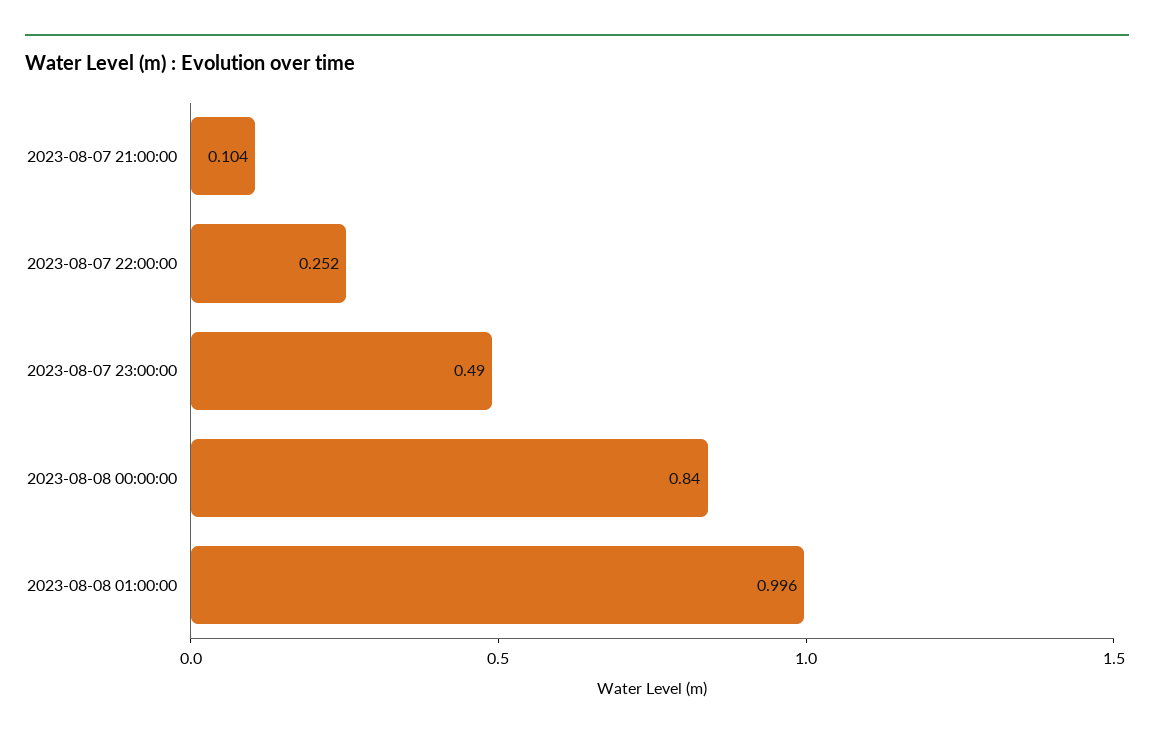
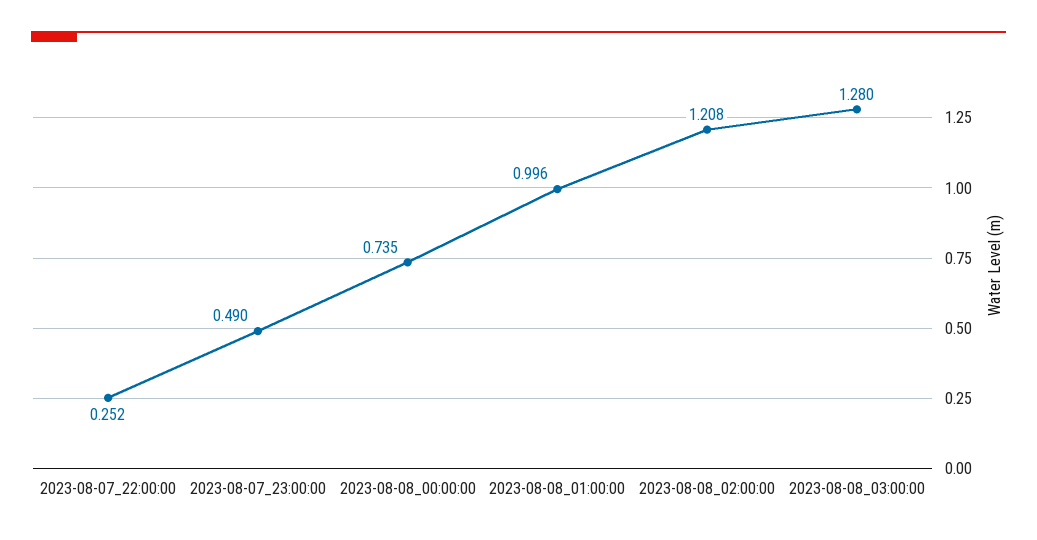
2023-08-07 21:00:00: 0.104 -> none
2023-08-08 00:00:00: 0.84 -> 0.735
2023-08-08_02:00:00: none -> 1.208
2023-08-08_03:00:00: none -> 1.28

